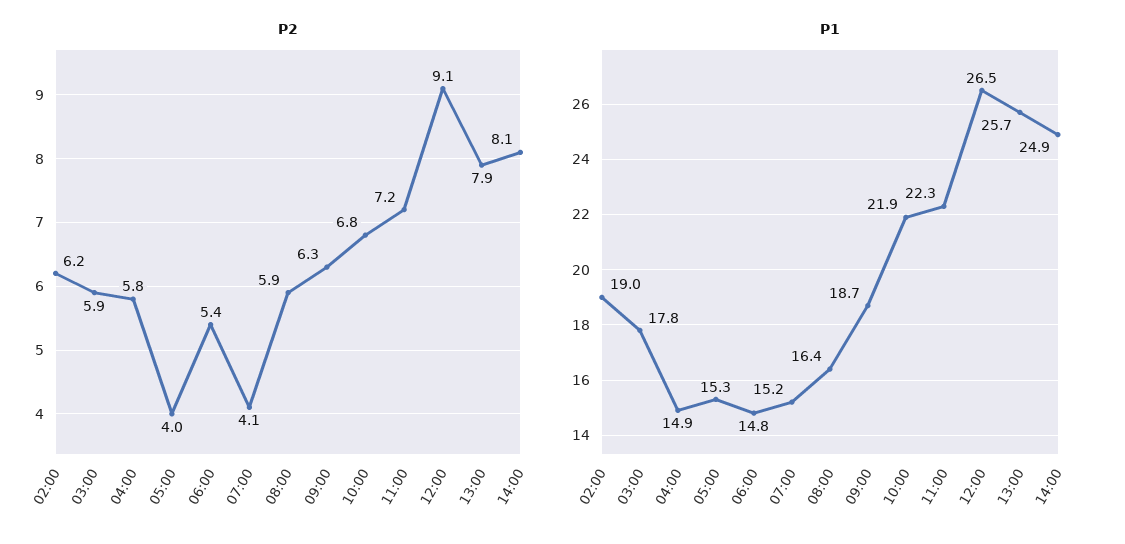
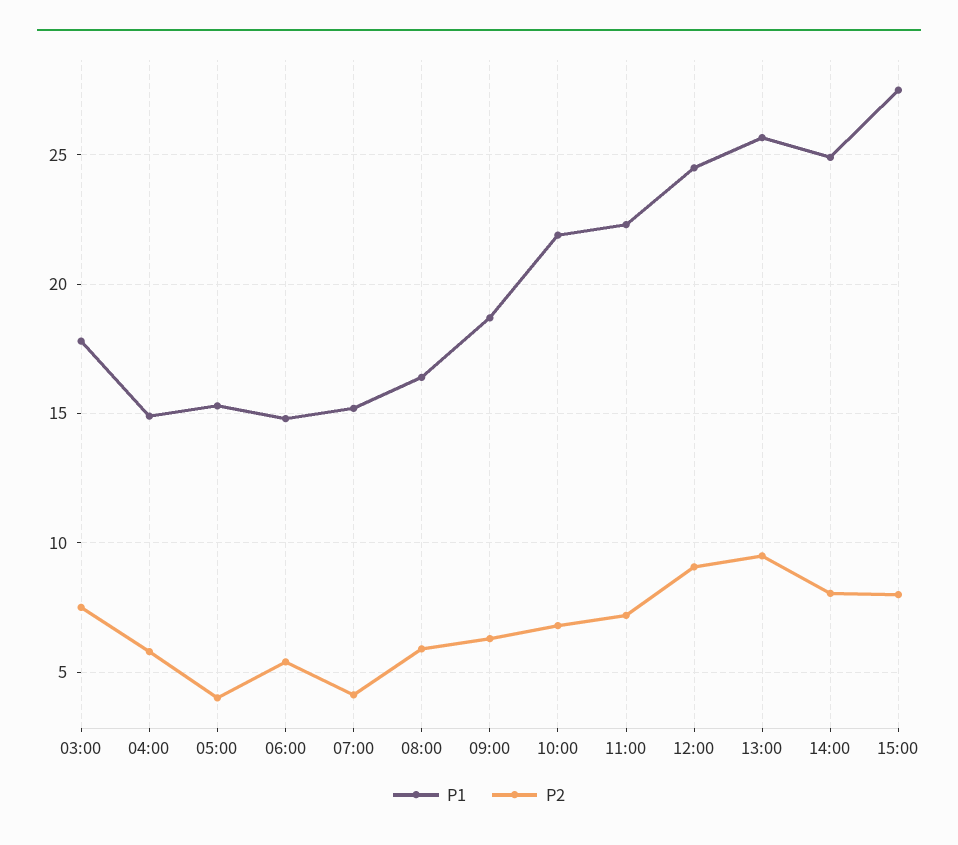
P2, 02:00: 6.2 -> none
P2, 03:00: 5.9 -> 7.5
P2, 13:00: 7.9 -> 9.5
P1, 02:00: 19 -> none
P1, 12:00: 26.5 -> 24.5
P1, 15:00: none -> 27.5
P2, 15:00: none -> 8

